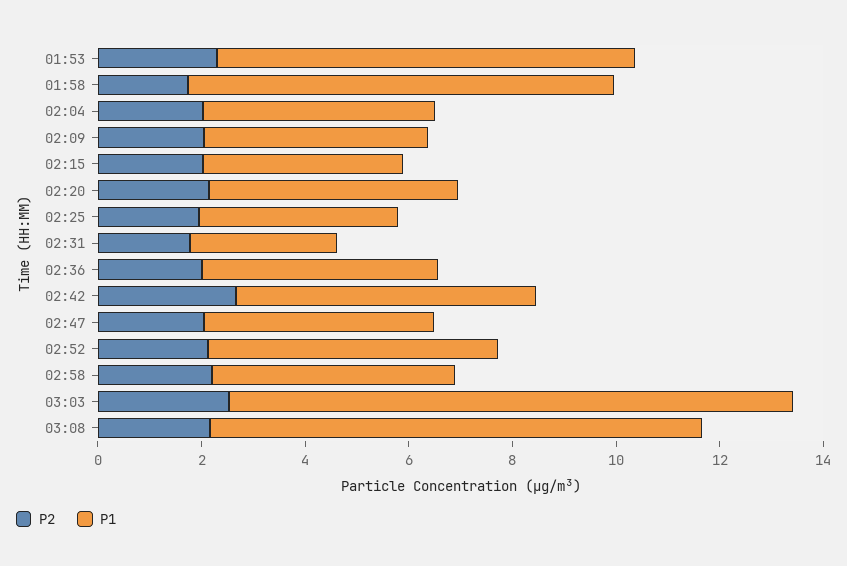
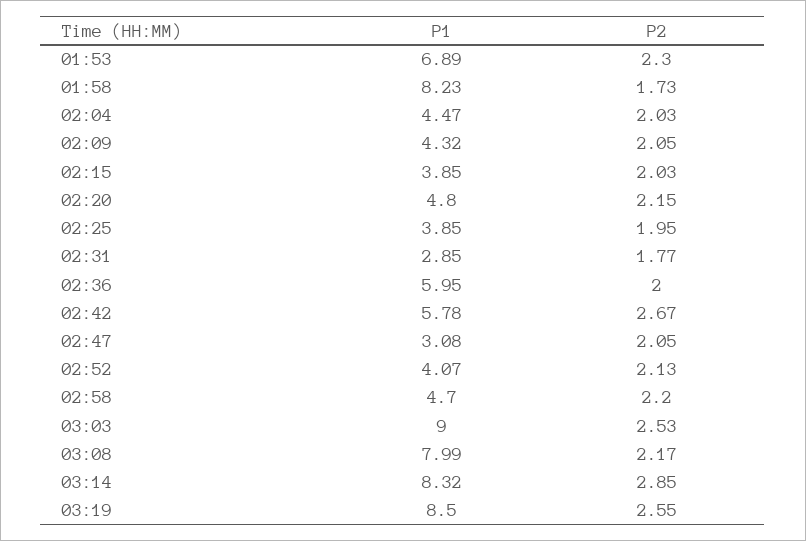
P1, 01:53: 8 -> 6.89
P1, 02:36: 4.5 -> 5.95
P1, 02:47: 4.5 -> 3.08
P1, 02:52: 5.5 -> 4.07
P1, 03:03: 11 -> 9
P1, 03:08: 9.5 -> 7.99
P1, 03:14: none -> 8.32
P2, 03:14: none -> 2.85
P1, 03:19: none -> 8.5
P2, 03:19: none -> 2.55

